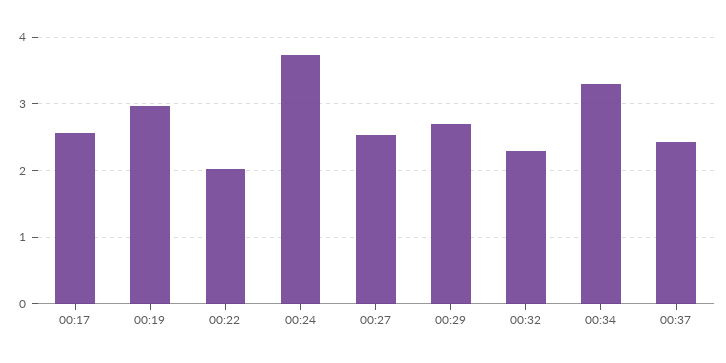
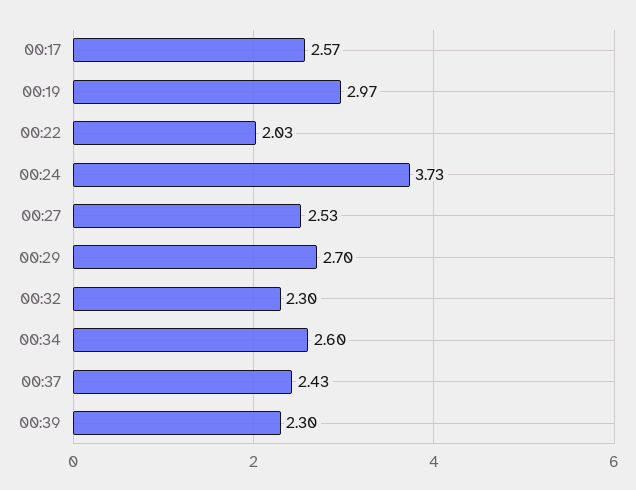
00:34: 3.3 -> 2.6
00:39: none -> 2.3

